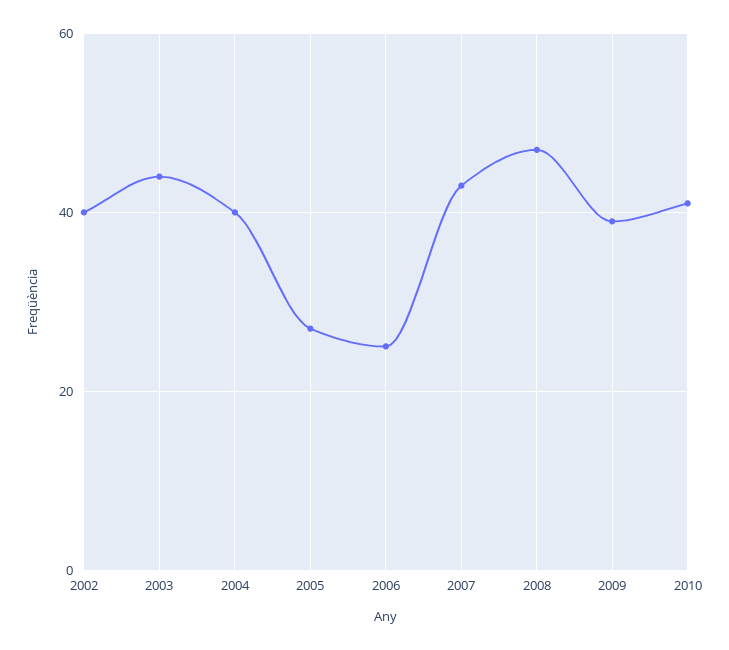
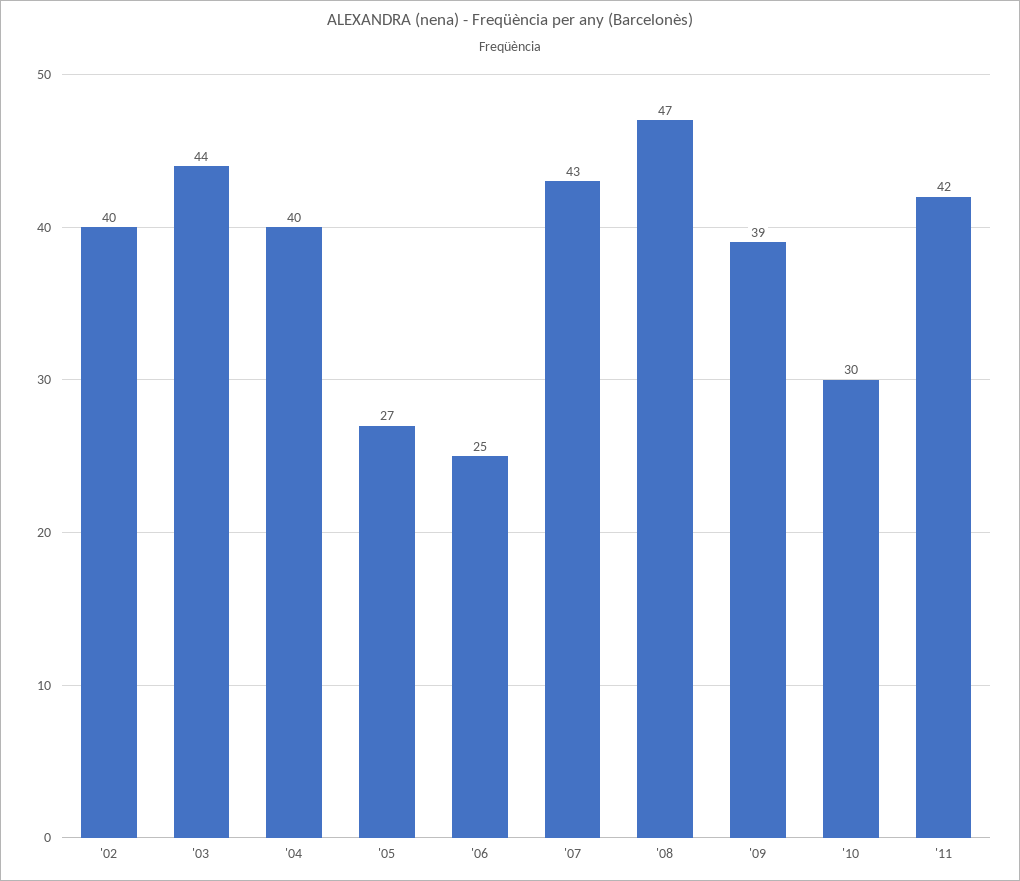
2010: 40 -> 30
'11: none -> 42

